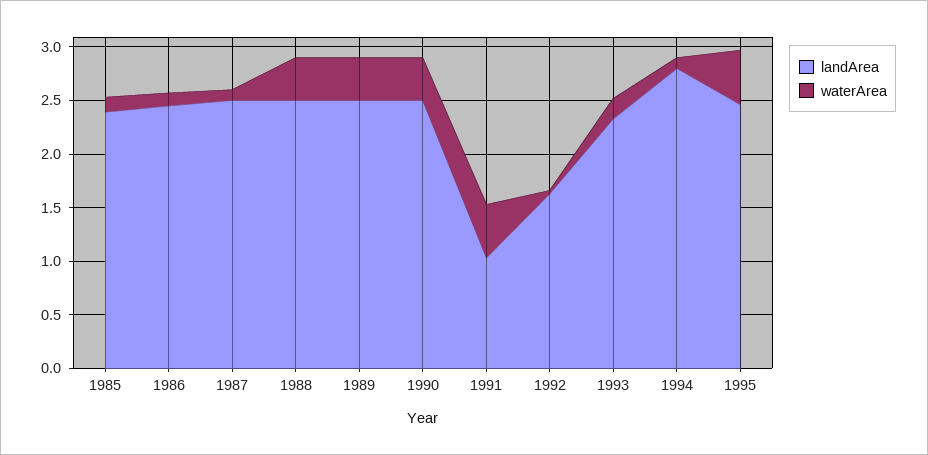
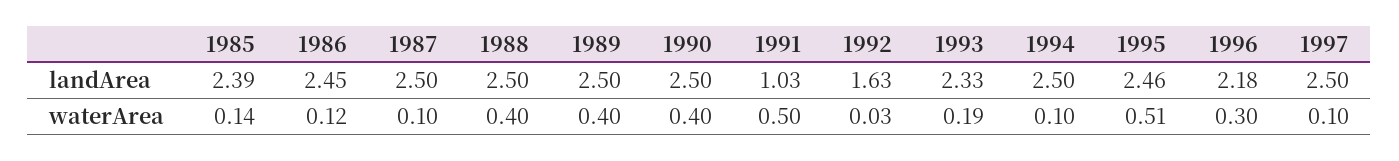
landArea, 1994: 2.8 -> 2.5
landArea, 1996: none -> 2.18
landArea, 1997: none -> 2.5
waterArea, 1996: none -> 0.3
waterArea, 1997: none -> 0.1

